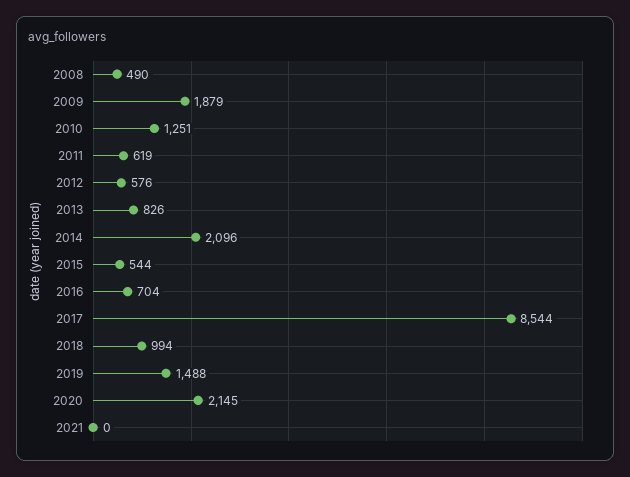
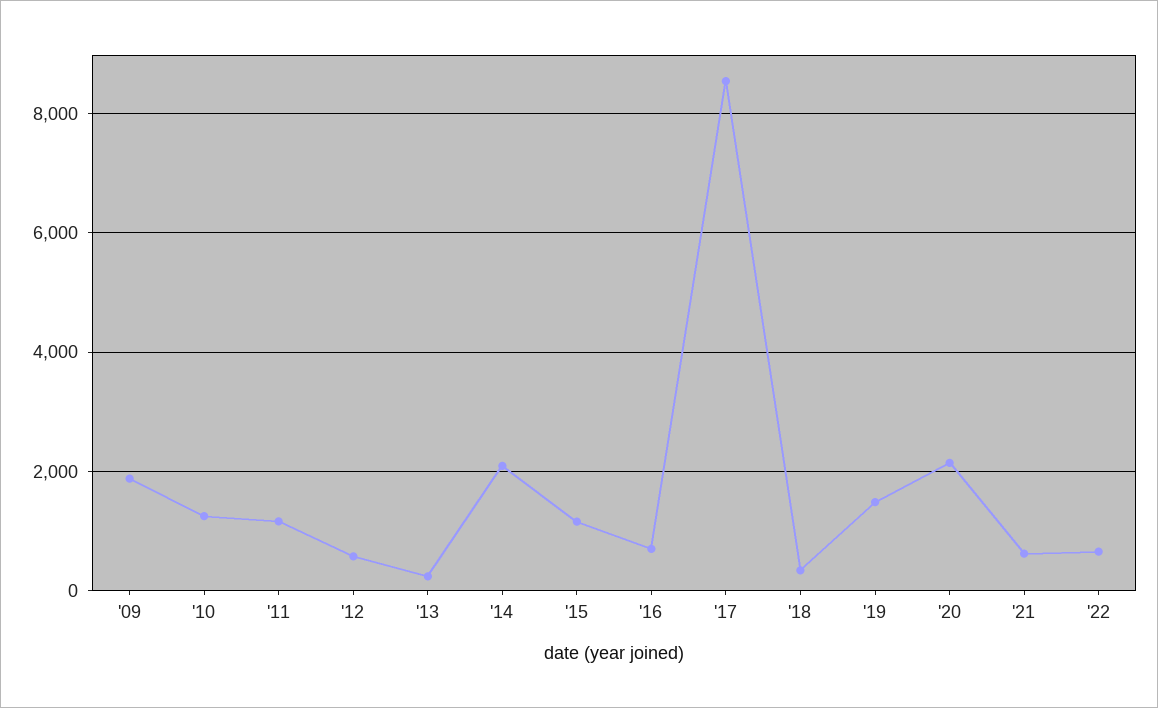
2008: 490 -> none
2011: 619 -> 1200
2013: 826 -> 200
2015: 544 -> 1200
2018: 994 -> 400
2021: 0 -> 600
'22: none -> 600

